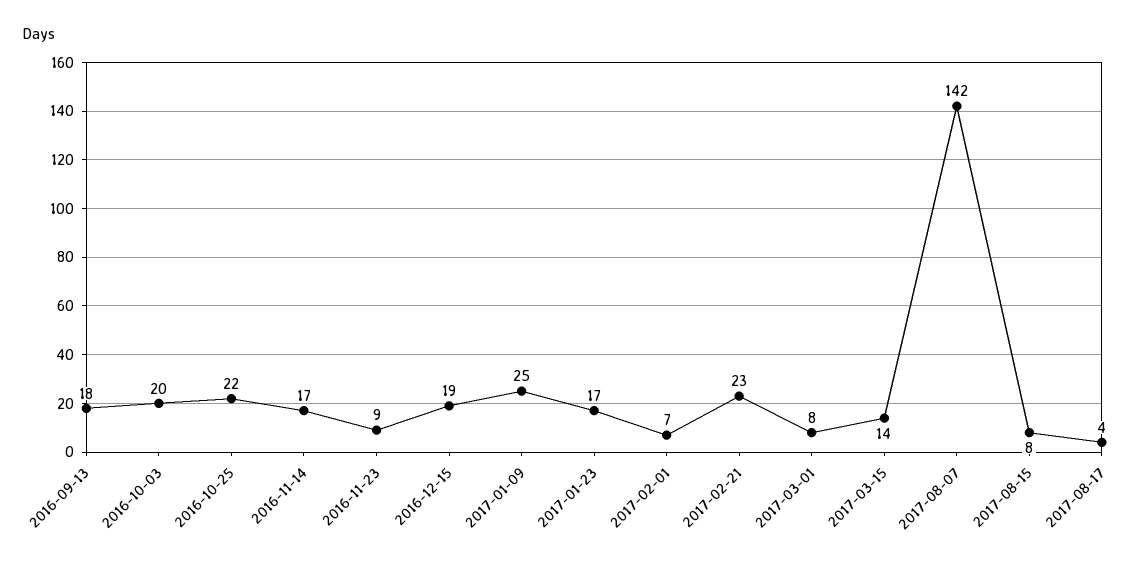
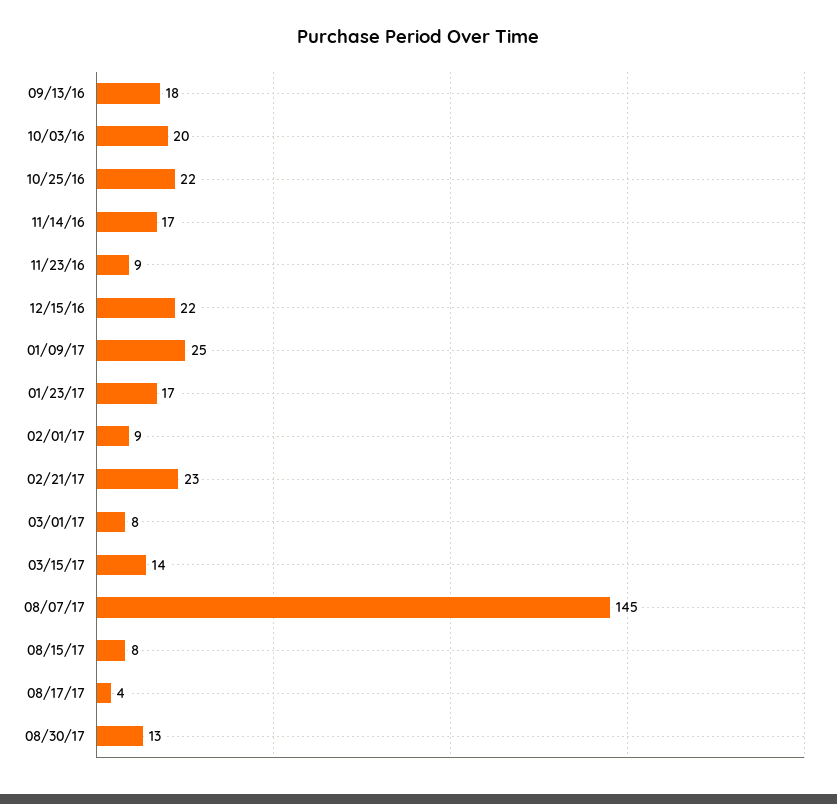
2016-12-15: 19 -> 22
2017-02-01: 7 -> 9
2017-08-07: 142 -> 145
08/30/17: none -> 13

